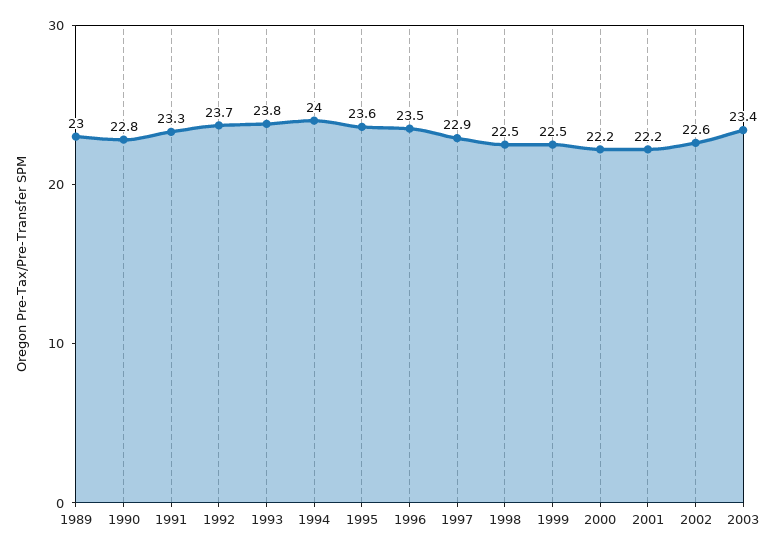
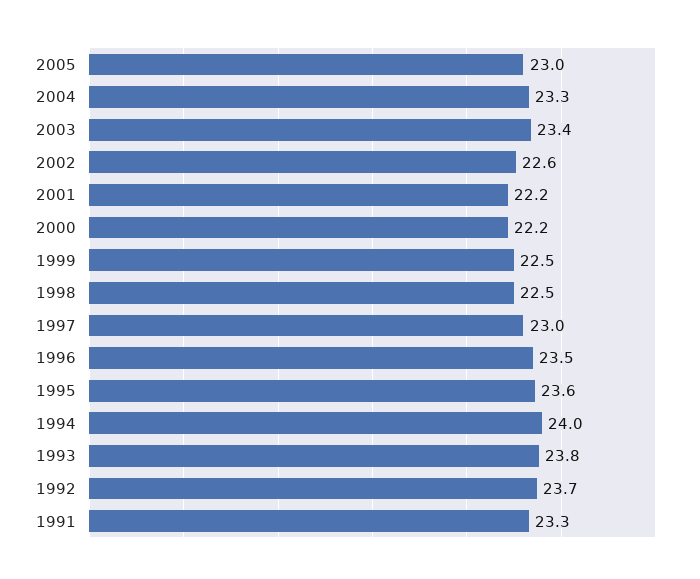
1989: 23 -> none
1990: 22.8 -> none
1997: 22.9 -> 23
2005: none -> 23
2004: none -> 23.3

